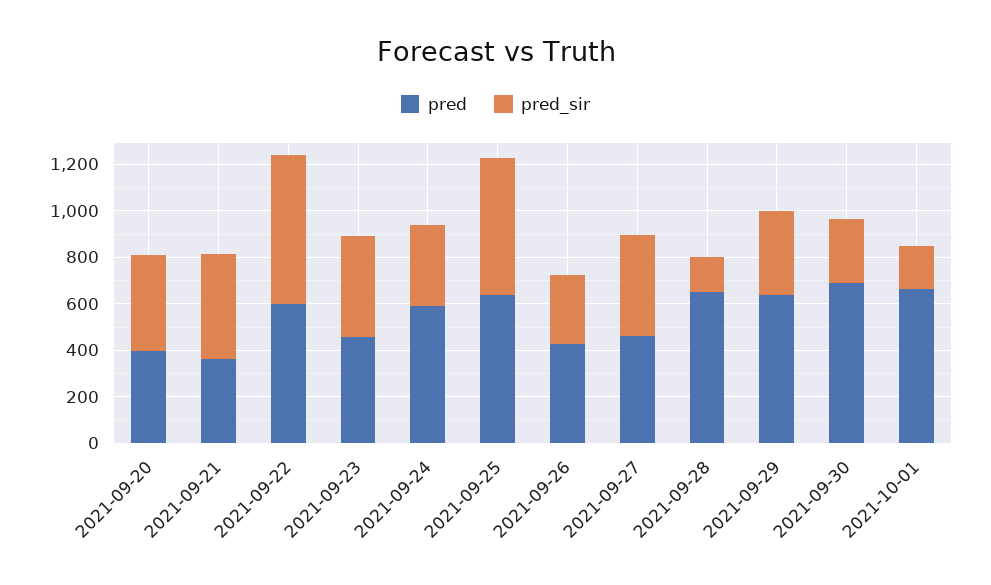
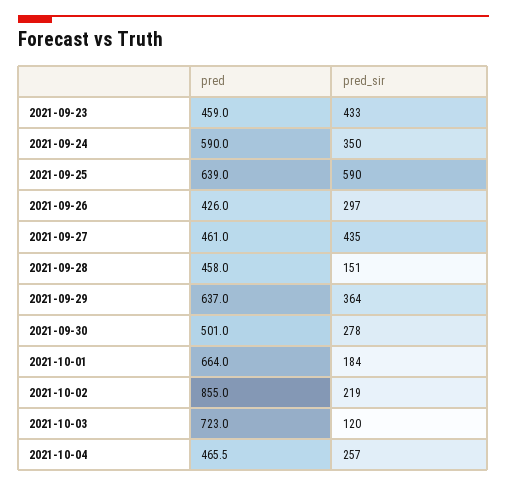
pred, 2021-09-20: 400 -> none
pred_sir, 2021-09-20: 400 -> none
pred, 2021-09-21: 350 -> none
pred_sir, 2021-09-21: 450 -> none
pred, 2021-09-22: 600 -> none
pred_sir, 2021-09-22: 650 -> none
pred, 2021-09-28: 650 -> 458
pred, 2021-09-30: 700 -> 501
pred, 2021-10-02: none -> 855
pred_sir, 2021-10-02: none -> 219
pred, 2021-10-03: none -> 723
pred_sir, 2021-10-03: none -> 120
pred, 2021-10-04: none -> 465.5
pred_sir, 2021-10-04: none -> 257

